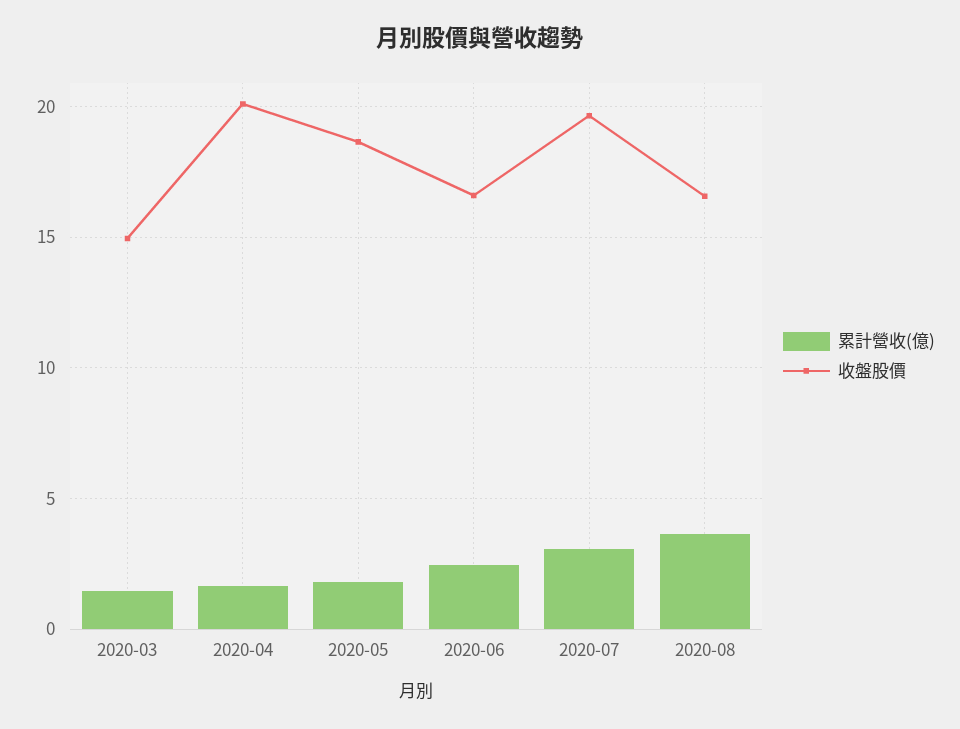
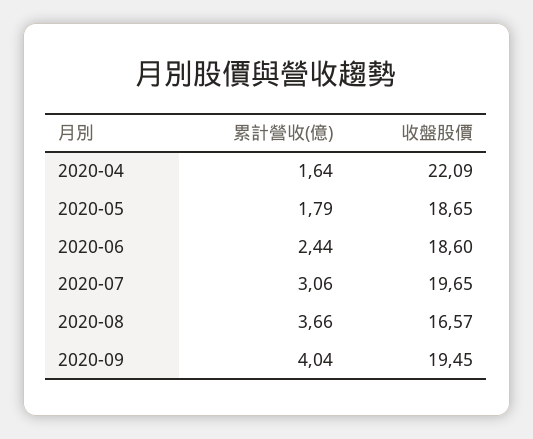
累計營收(億), 2020-03: 1.5 -> none
收盤股價, 2020-03: 15 -> none
收盤股價, 2020-04: 20 -> 22.09
收盤股價, 2020-06: 16.5 -> 18.6
累計營收(億), 2020-09: none -> 4.04
收盤股價, 2020-09: none -> 19.45

